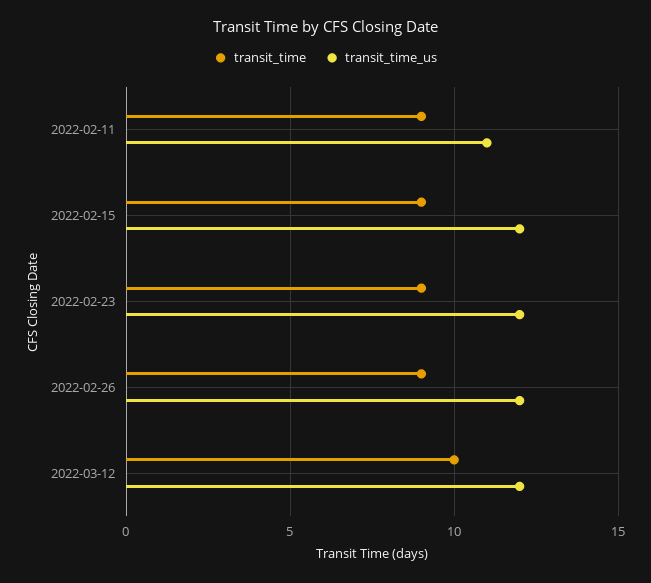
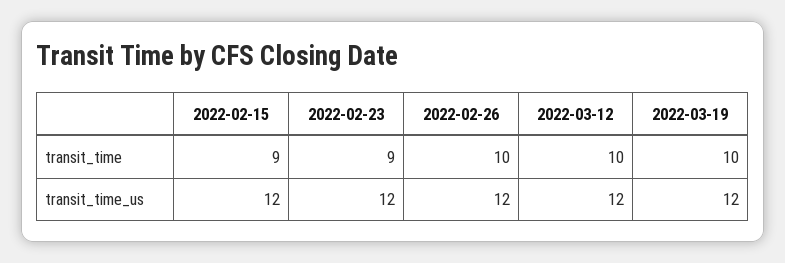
transit_time, 2022-02-11: 9 -> none
transit_time_us, 2022-02-11: 11 -> none
transit_time, 2022-02-26: 9 -> 10
transit_time, 2022-03-19: none -> 10
transit_time_us, 2022-03-19: none -> 12

